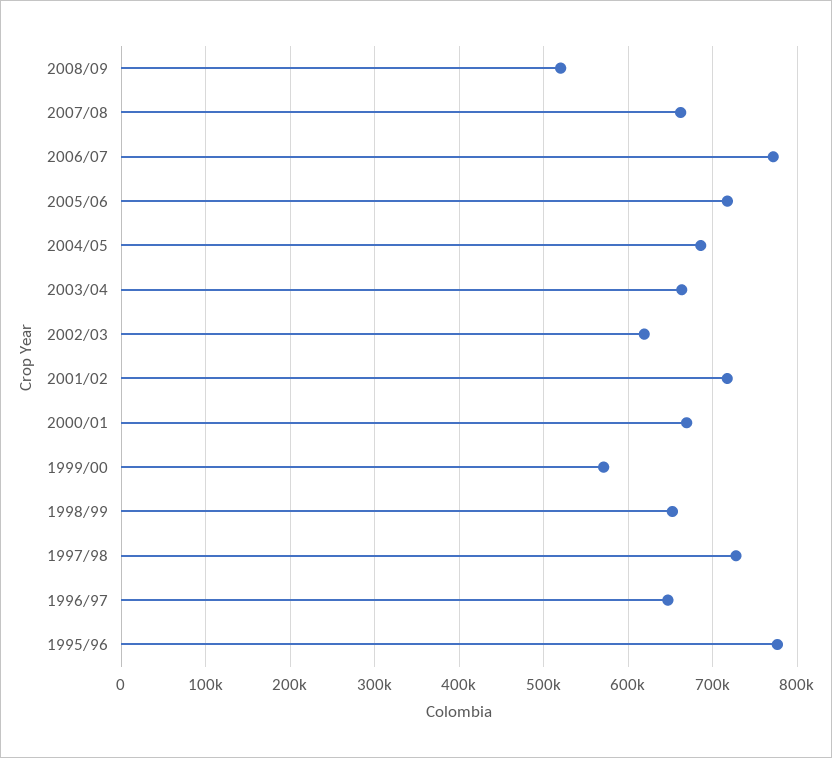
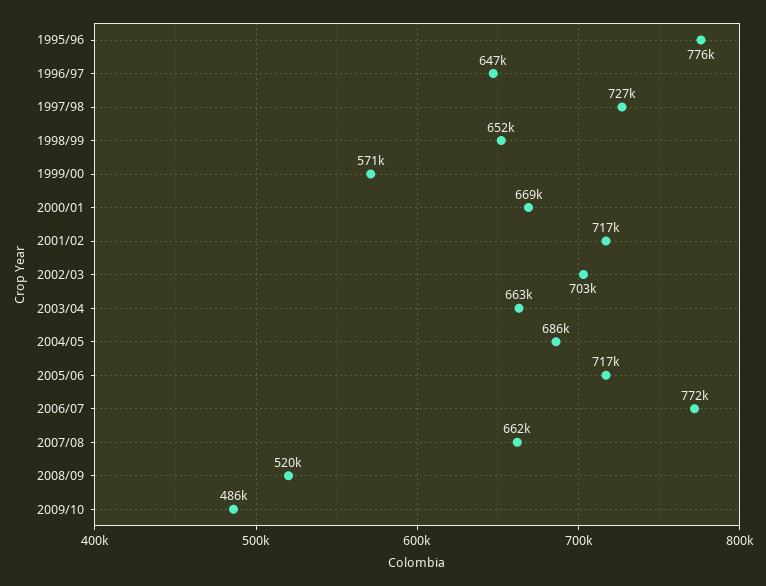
2002/03: 620000 -> 703000
2009/10: none -> 486000

